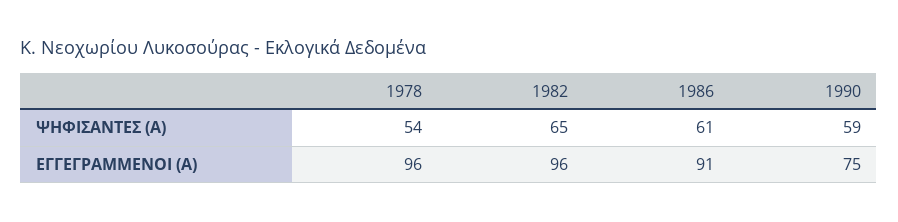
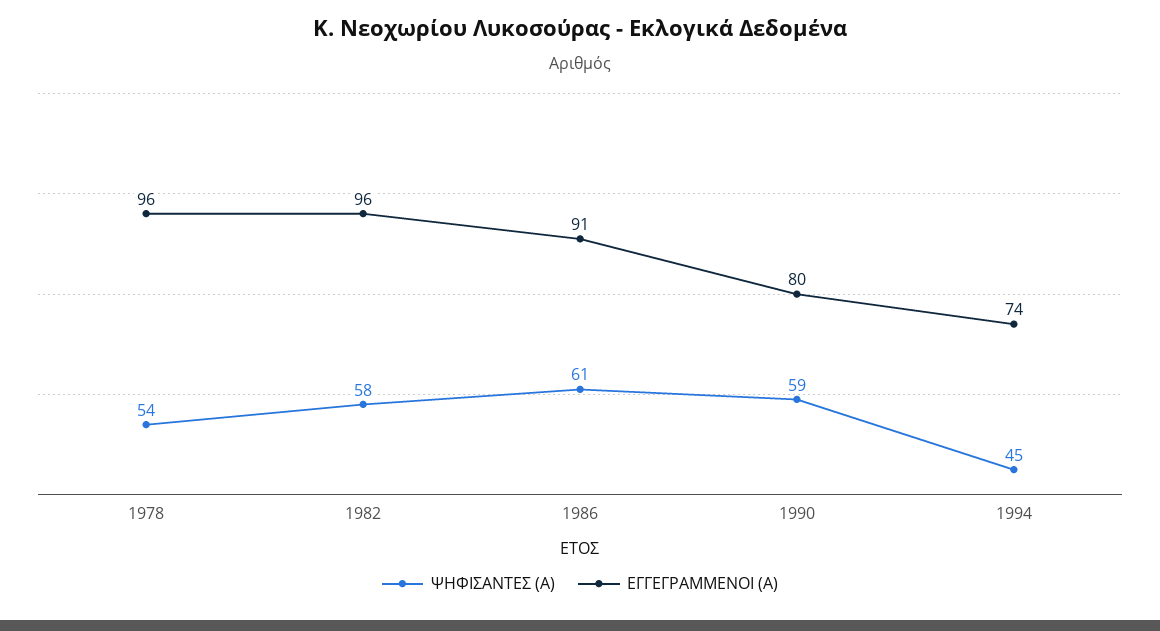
ΨΗΦΙΣΑΝΤΕΣ (Α), 1982: 65 -> 58
ΕΓΓΕΓΡΑΜΜΕΝΟΙ (Α), 1990: 75 -> 80
ΨΗΦΙΣΑΝΤΕΣ (Α), 1994: none -> 45
ΕΓΓΕΓΡΑΜΜΕΝΟΙ (Α), 1994: none -> 74

